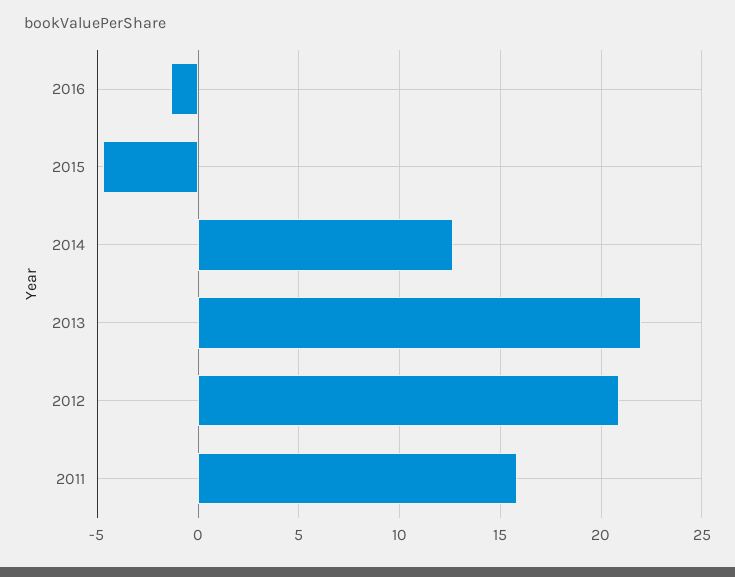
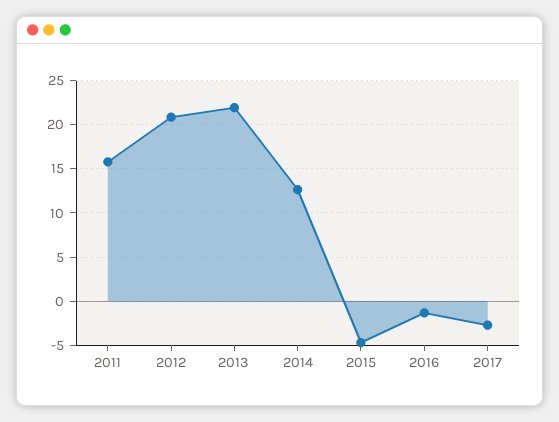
2017: none -> -3

